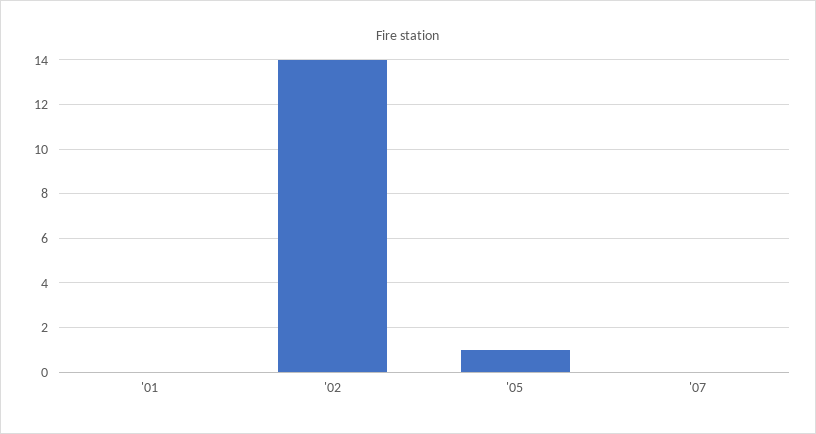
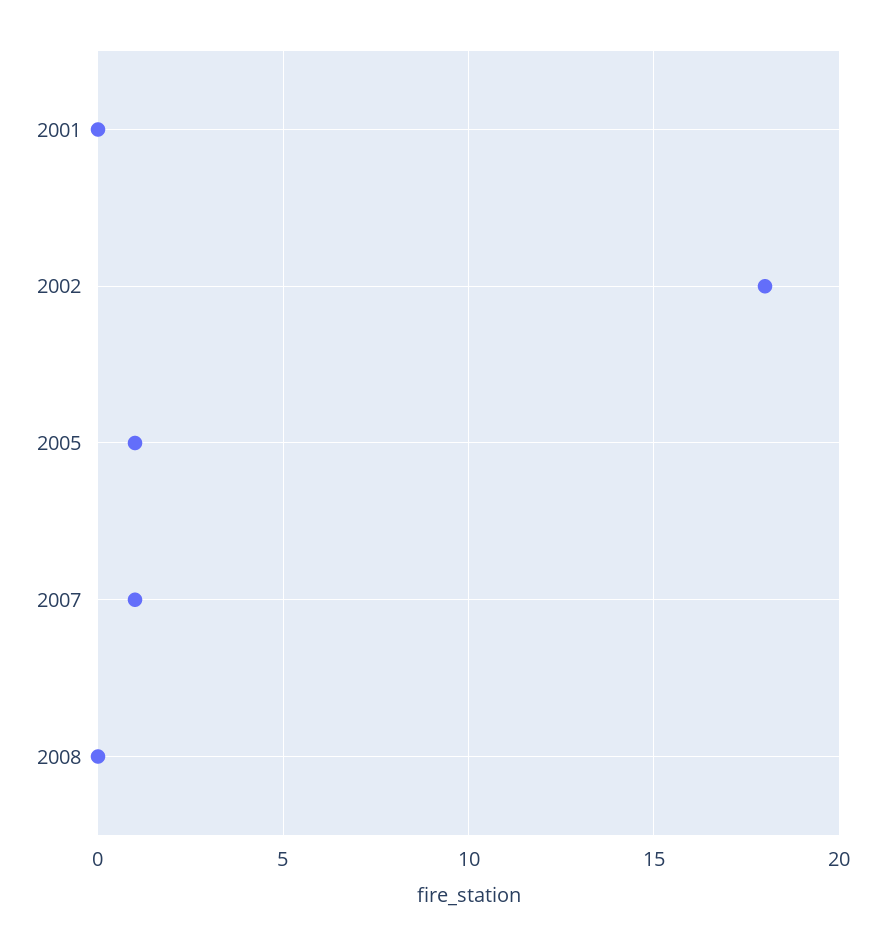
'02: 14 -> 18
'07: 0 -> 1
2008: none -> 0

